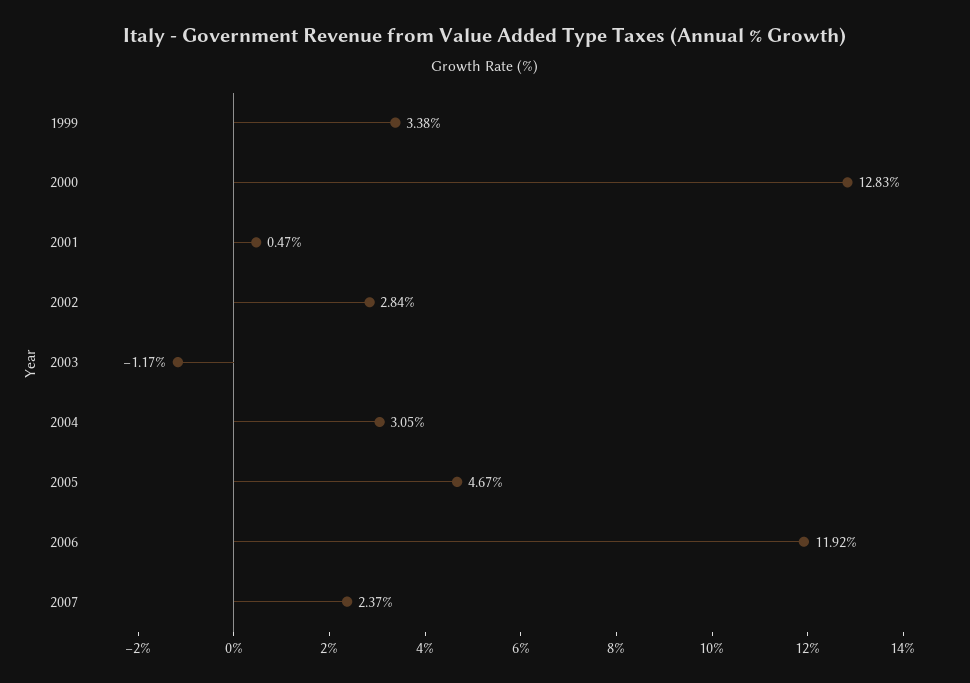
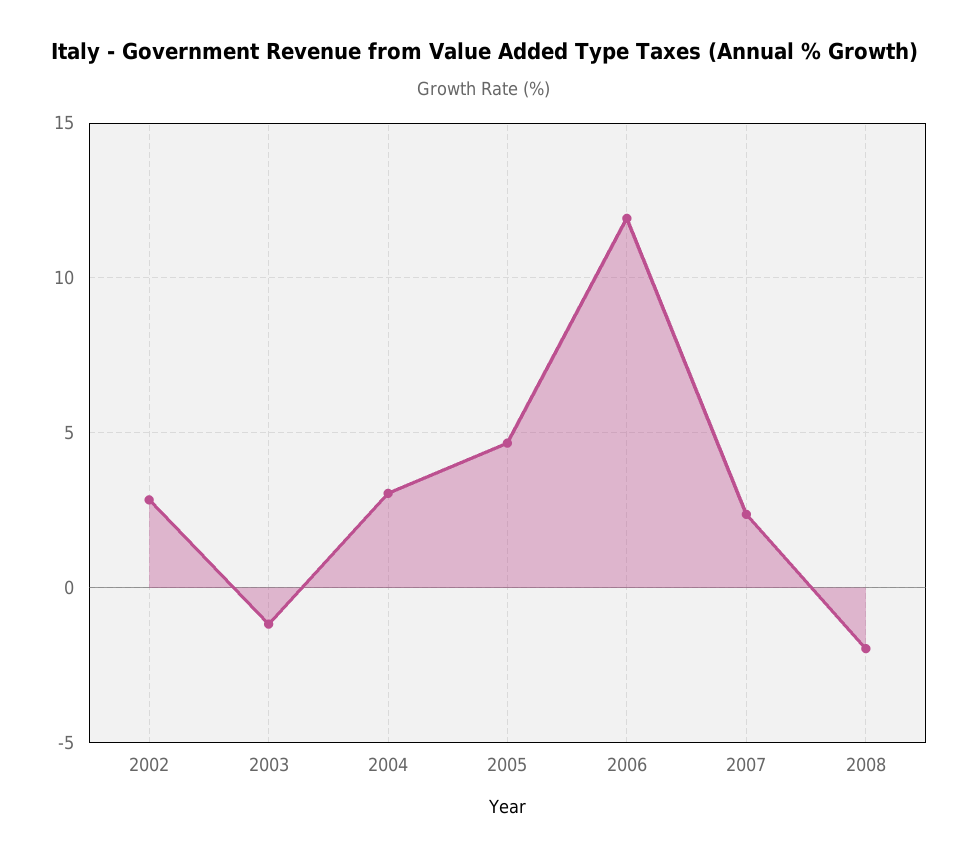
1999: 3.38 -> none
2000: 12.83 -> none
2001: 0.47 -> none
2008: none -> -2

